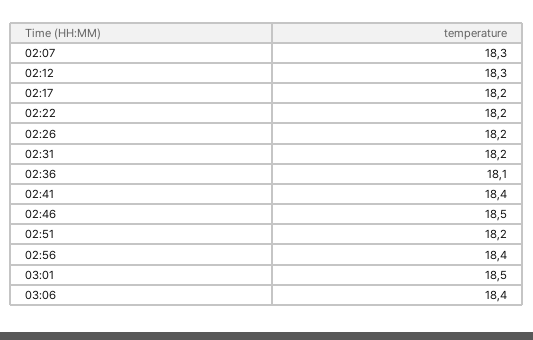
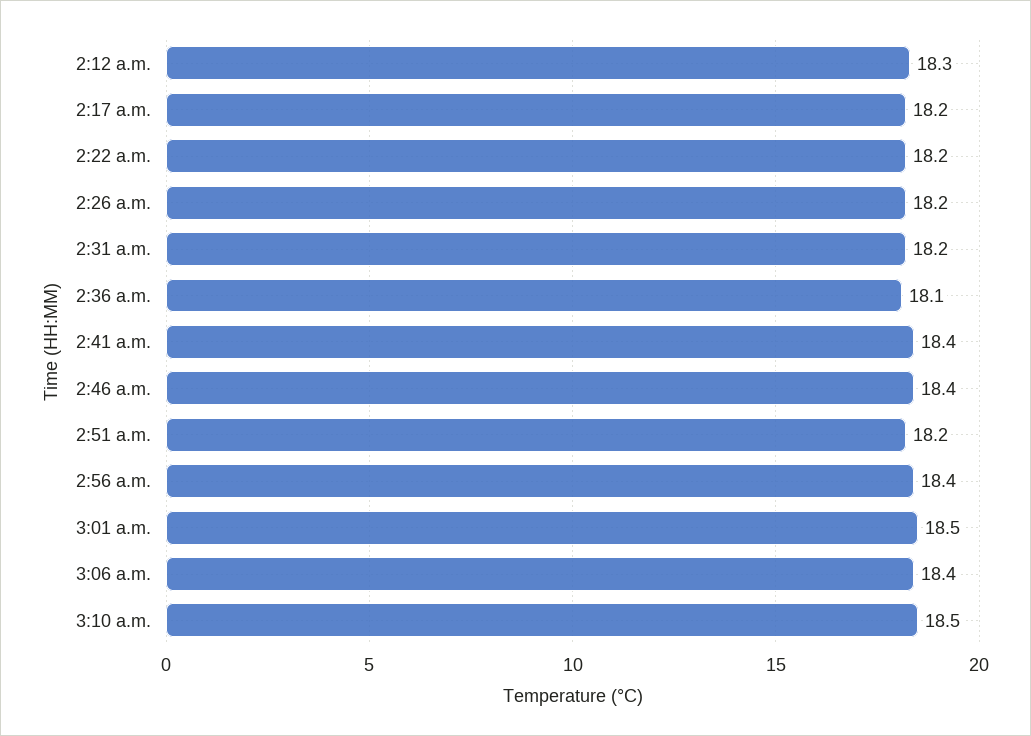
02:07: 18.3 -> none
02:46: 18.5 -> 18.4
3:10 a.m.: none -> 18.5

